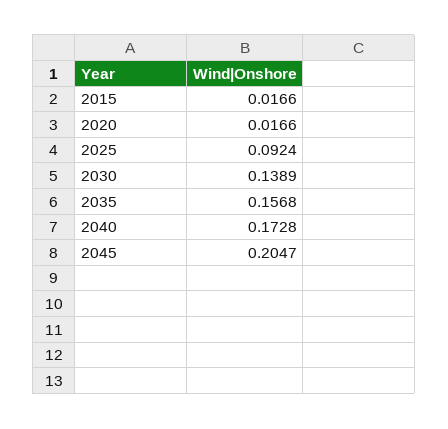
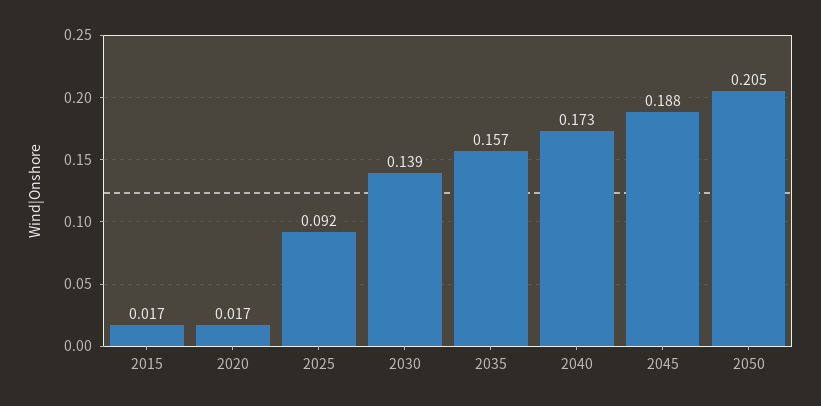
2045: 0.2047 -> 0.188
2050: none -> 0.205

